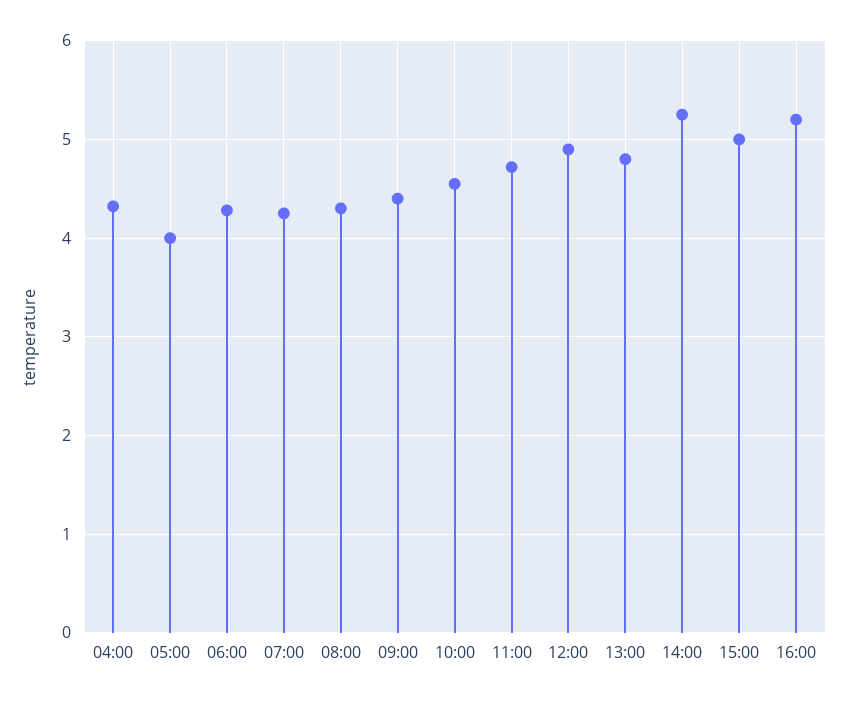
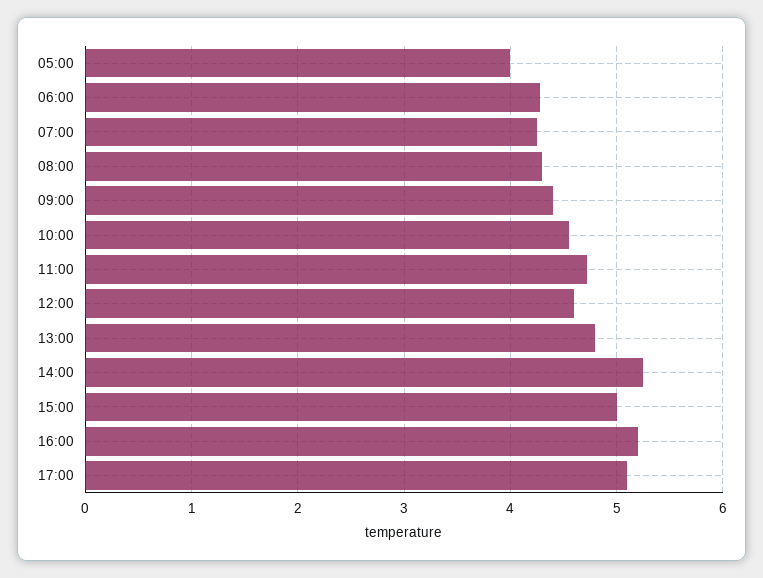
04:00: 4.3 -> none
12:00: 4.9 -> 4.6
17:00: none -> 5.1

